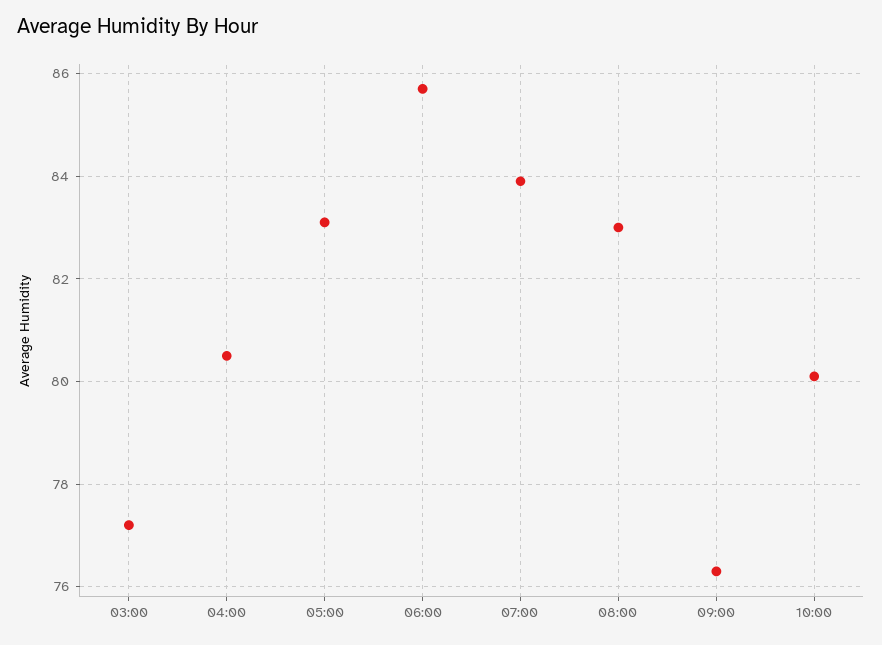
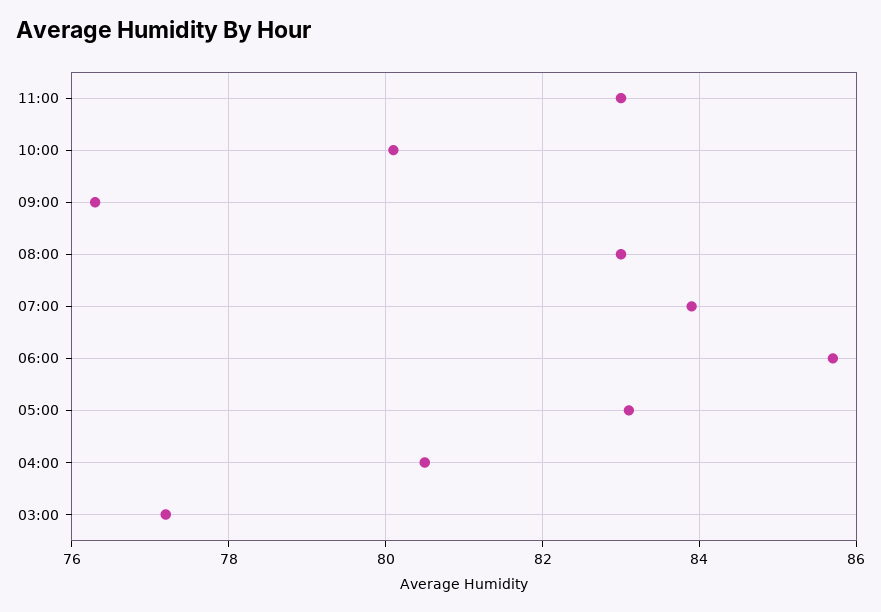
11:00: none -> 83

